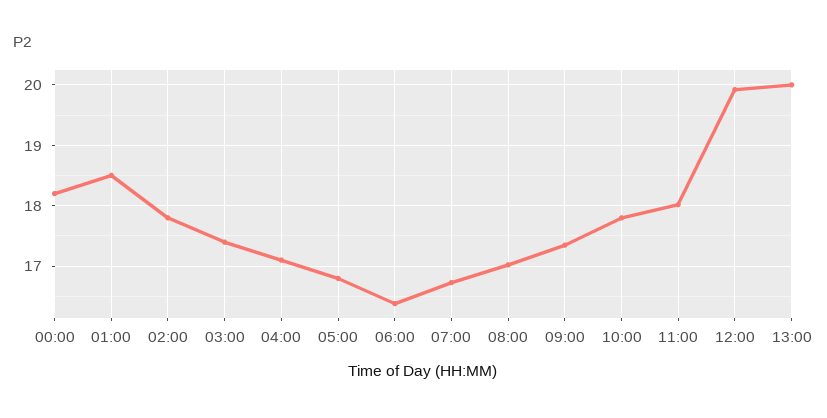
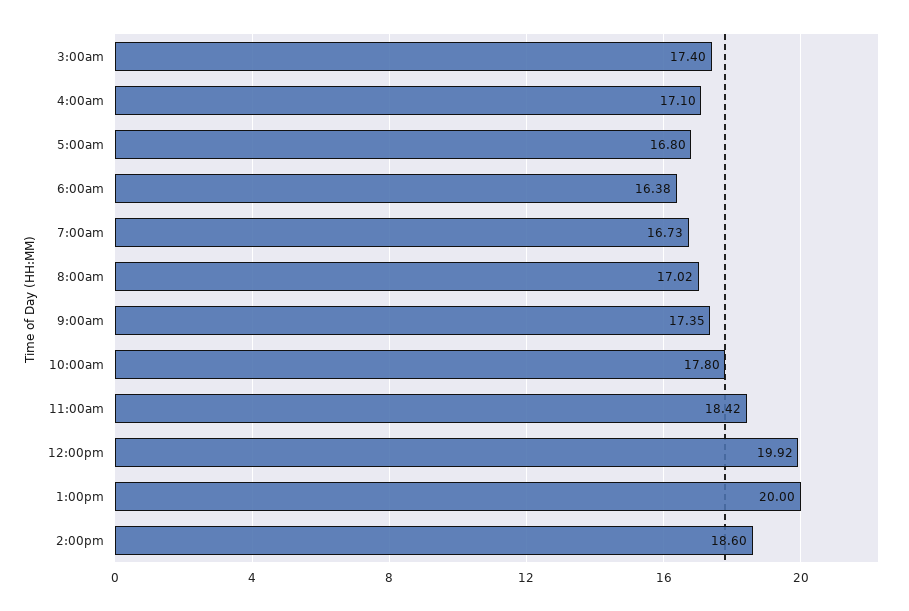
00:00: 18.2 -> none
01:00: 18.5 -> none
02:00: 17.8 -> none
11:00: 18 -> 18.42
2:00pm: none -> 18.6

